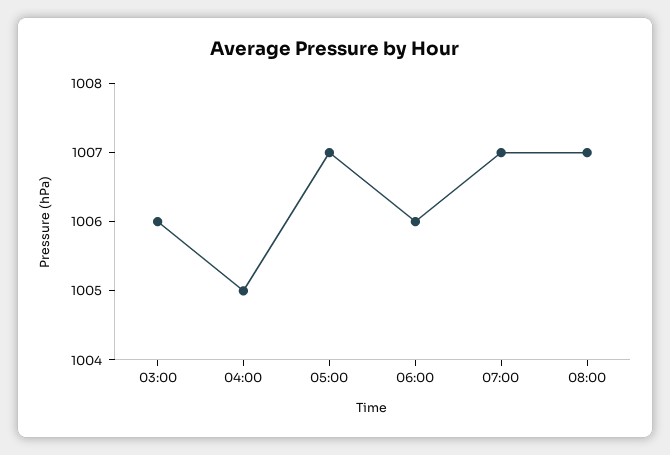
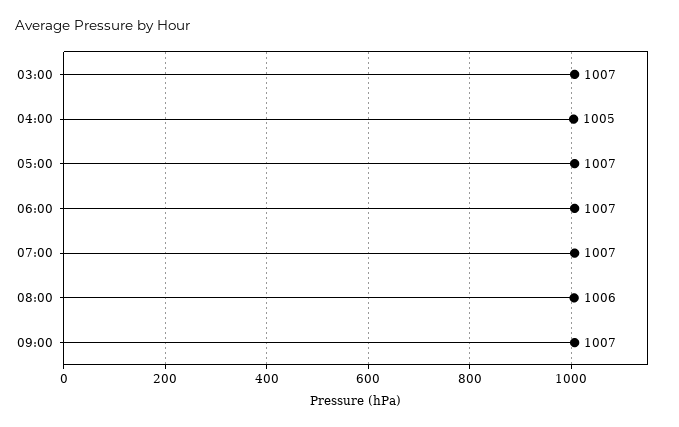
03:00: 1006 -> 1007
06:00: 1006 -> 1007
08:00: 1007 -> 1006
09:00: none -> 1007

